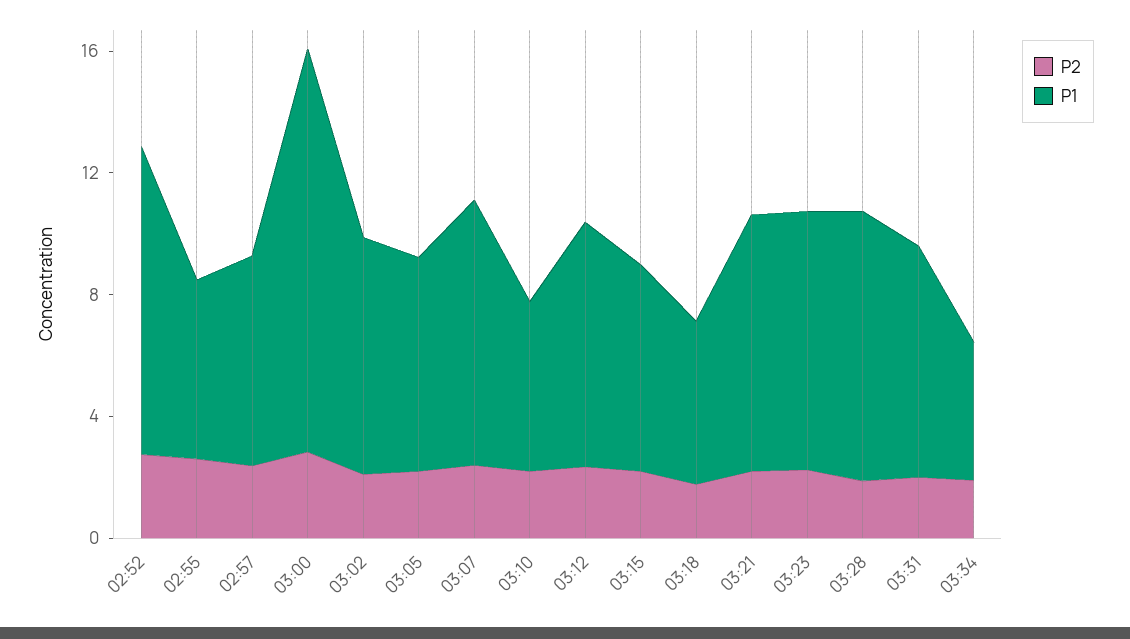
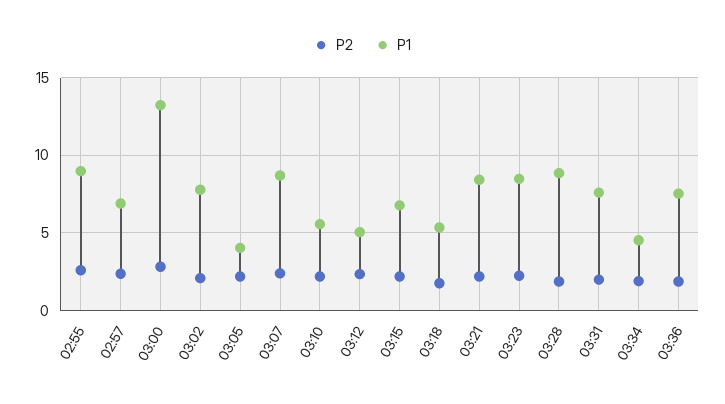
P2, 02:52: 3 -> none
P1, 02:52: 10 -> none
P1, 02:55: 6 -> 9
P1, 03:05: 7 -> 4
P1, 03:12: 8 -> 5
P2, 03:36: none -> 2
P1, 03:36: none -> 7.5

